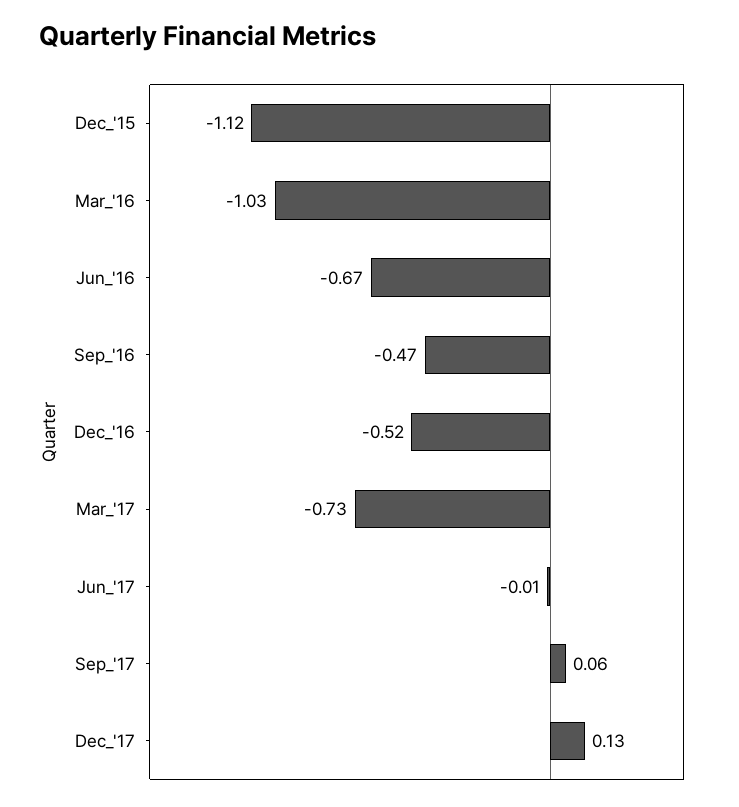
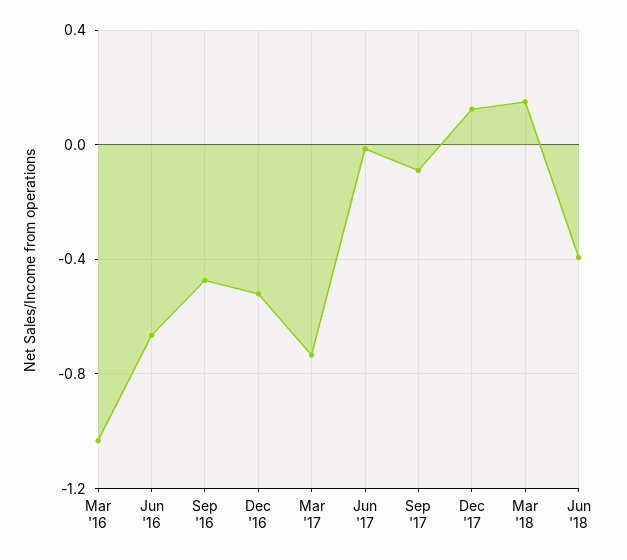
Dec_'15: -1.12 -> none
Sep_'17: 0.06 -> -0.1
Mar '18: none -> 0.15
Jun '18: none -> -0.4

